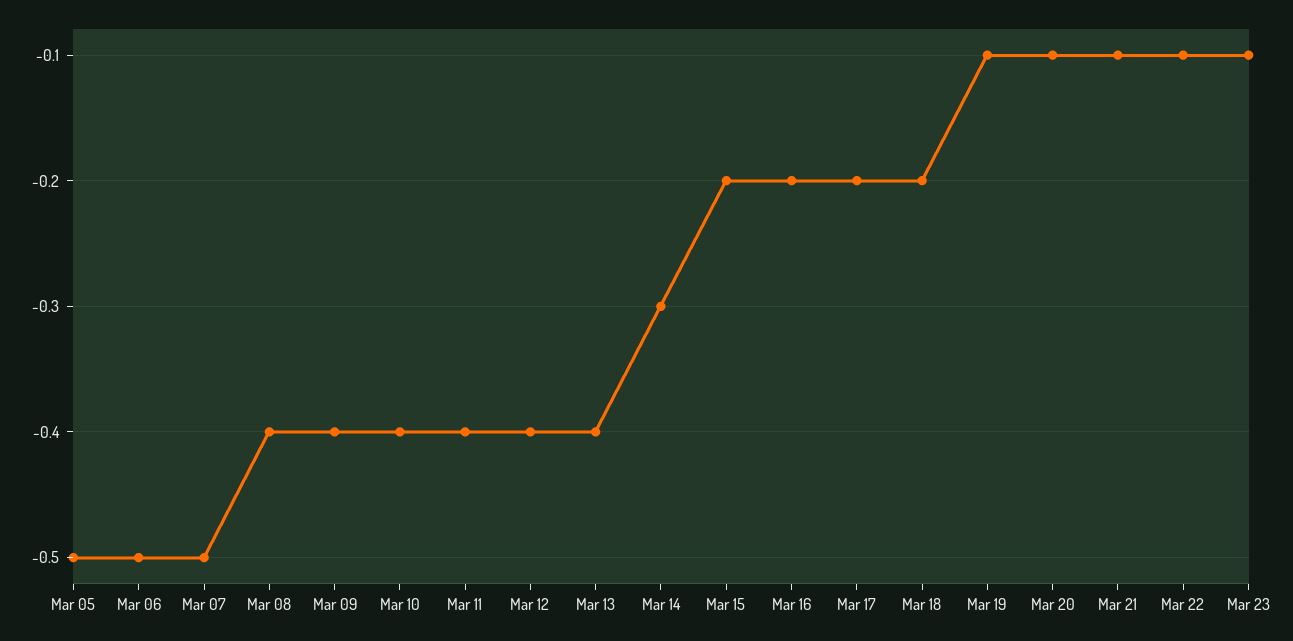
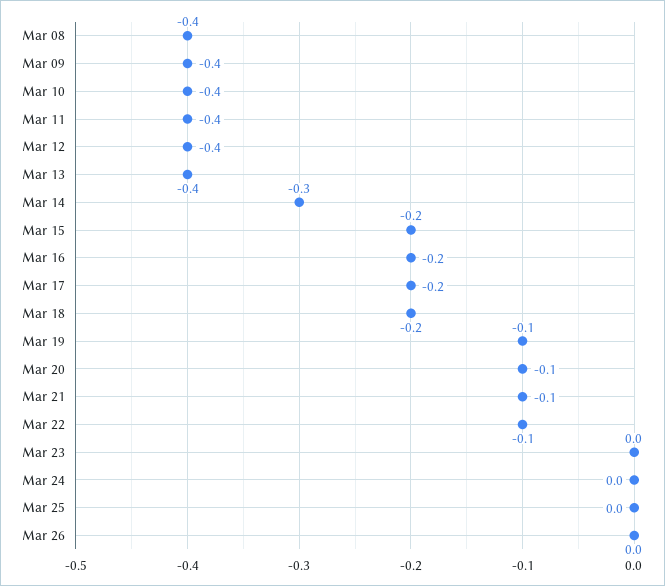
Mar 05: -0.5 -> none
Mar 06: -0.5 -> none
Mar 07: -0.5 -> none
Mar 23: -0.1 -> 0
Mar 24: none -> 0
Mar 25: none -> 0
Mar 26: none -> 0

